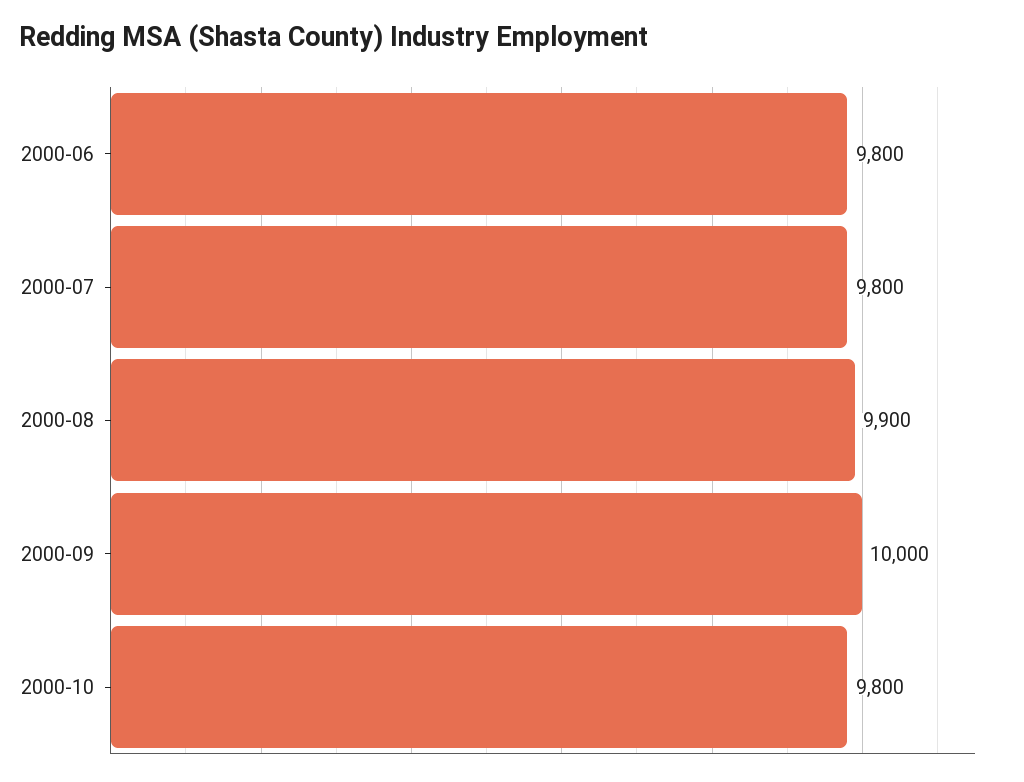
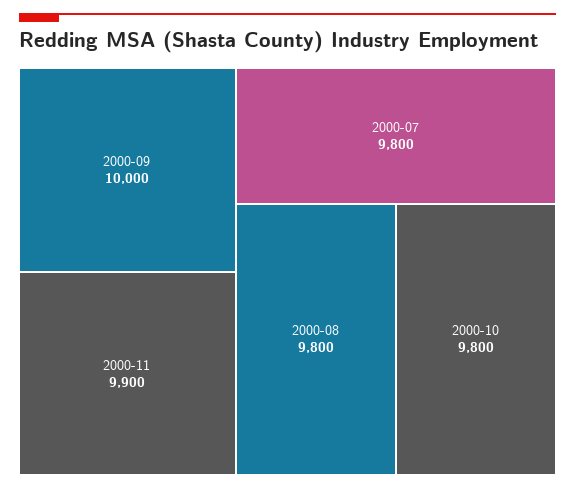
2000-06: 9800 -> none
2000-08: 9900 -> 9800
2000-11: none -> 9900

